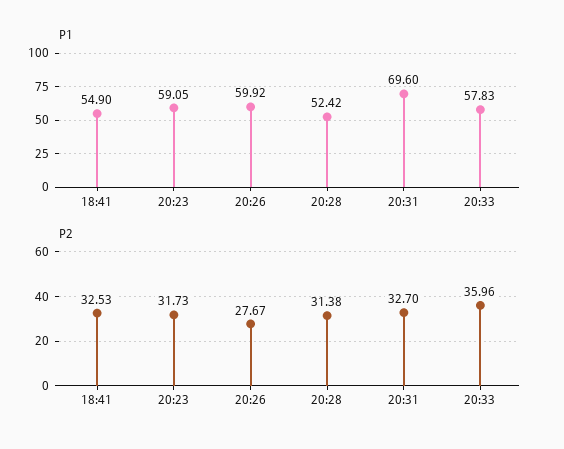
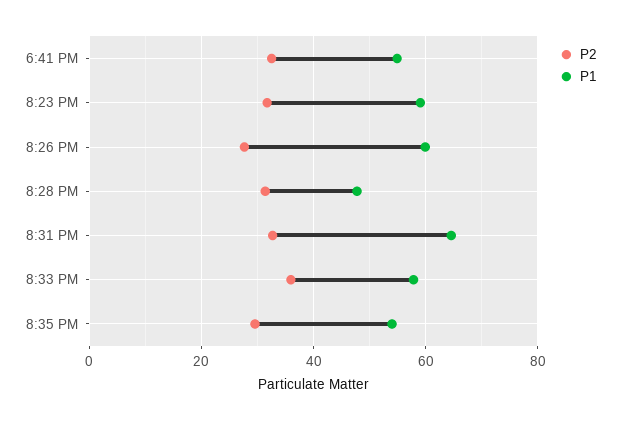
P1, 20:28: 52.42 -> 48
P1, 20:31: 69.6 -> 64
P2, 8:35 PM: none -> 30
P1, 8:35 PM: none -> 54

